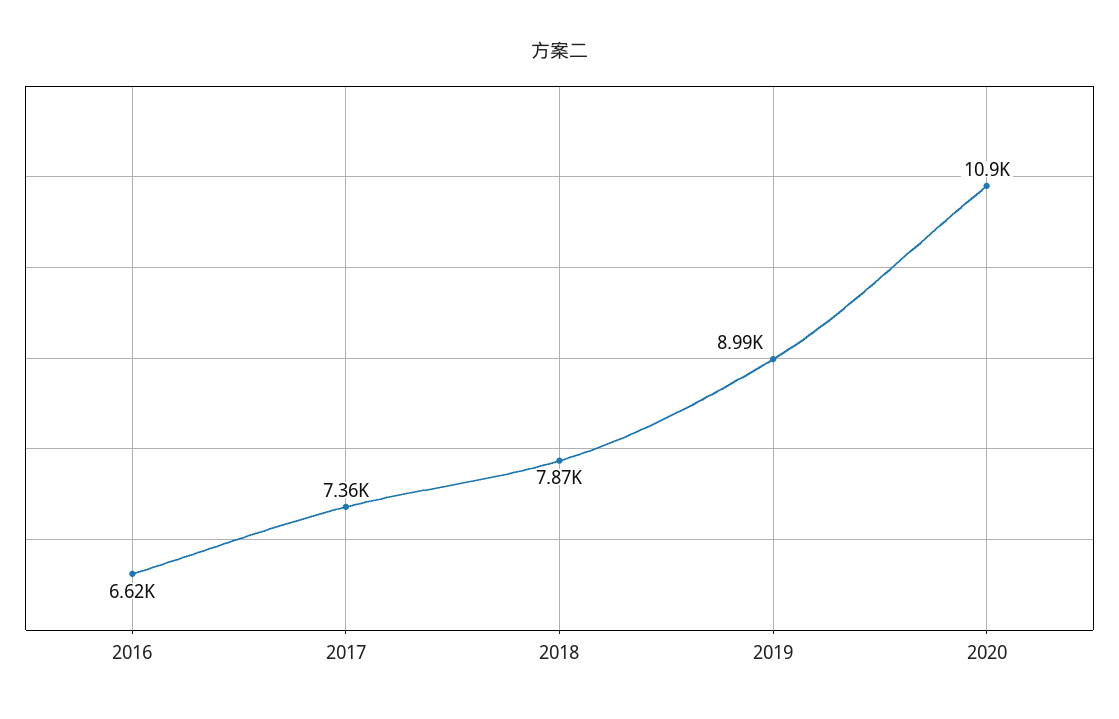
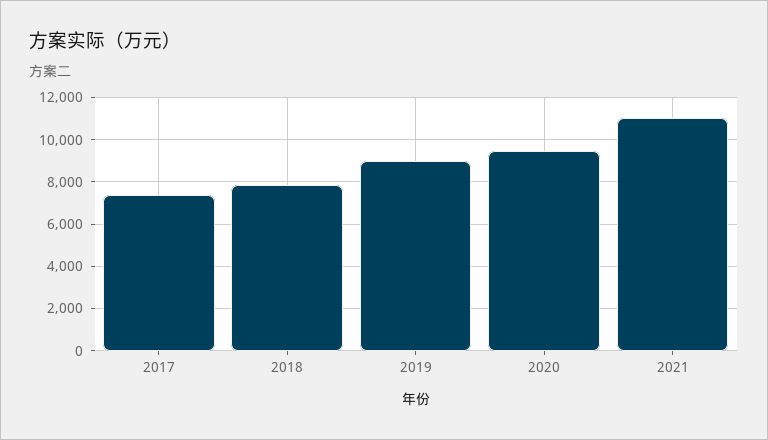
2016: 6620 -> none
2020: 10900 -> 9500
2021: none -> 11000

